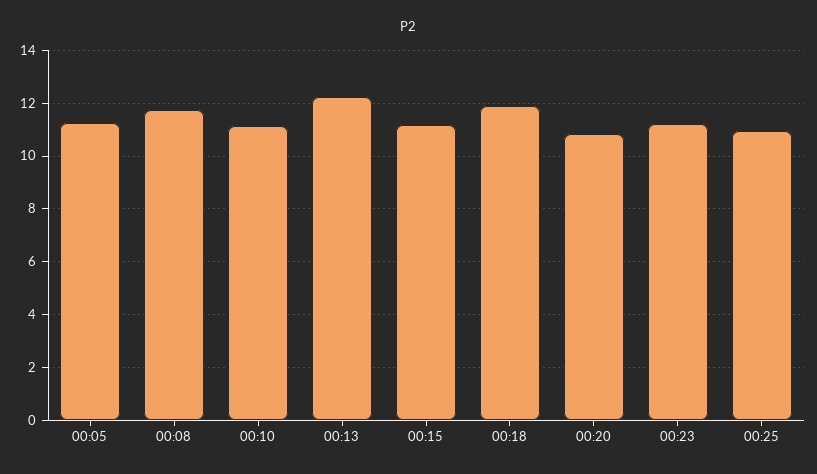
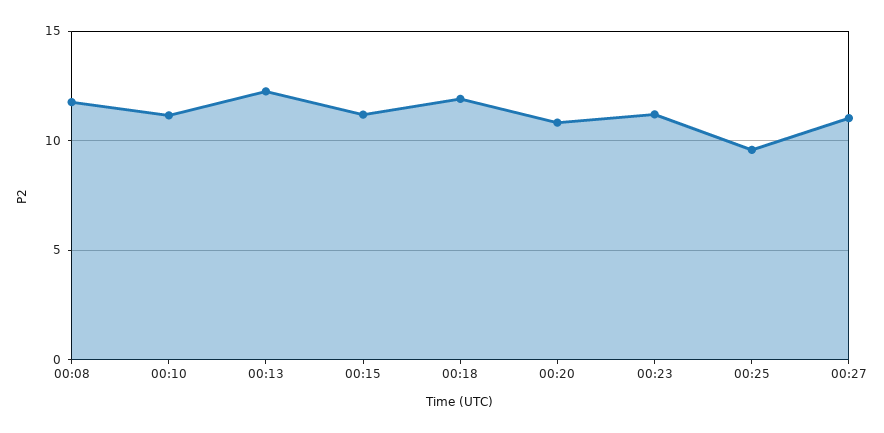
00:05: 11.25 -> none
00:25: 11 -> 9.5
00:27: none -> 11

